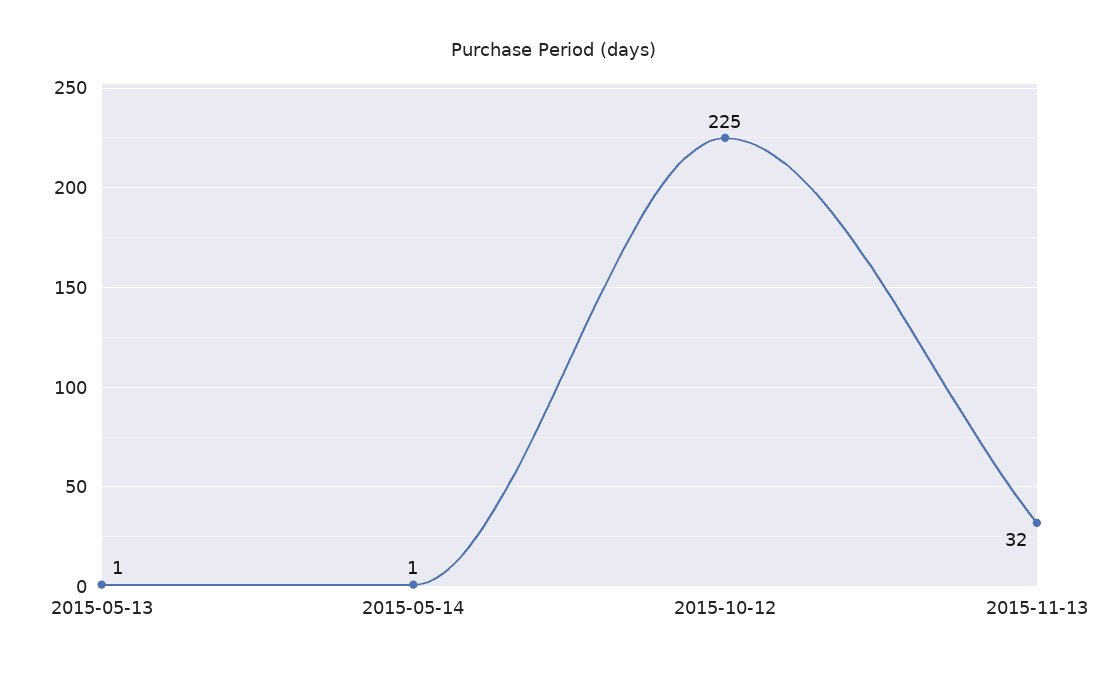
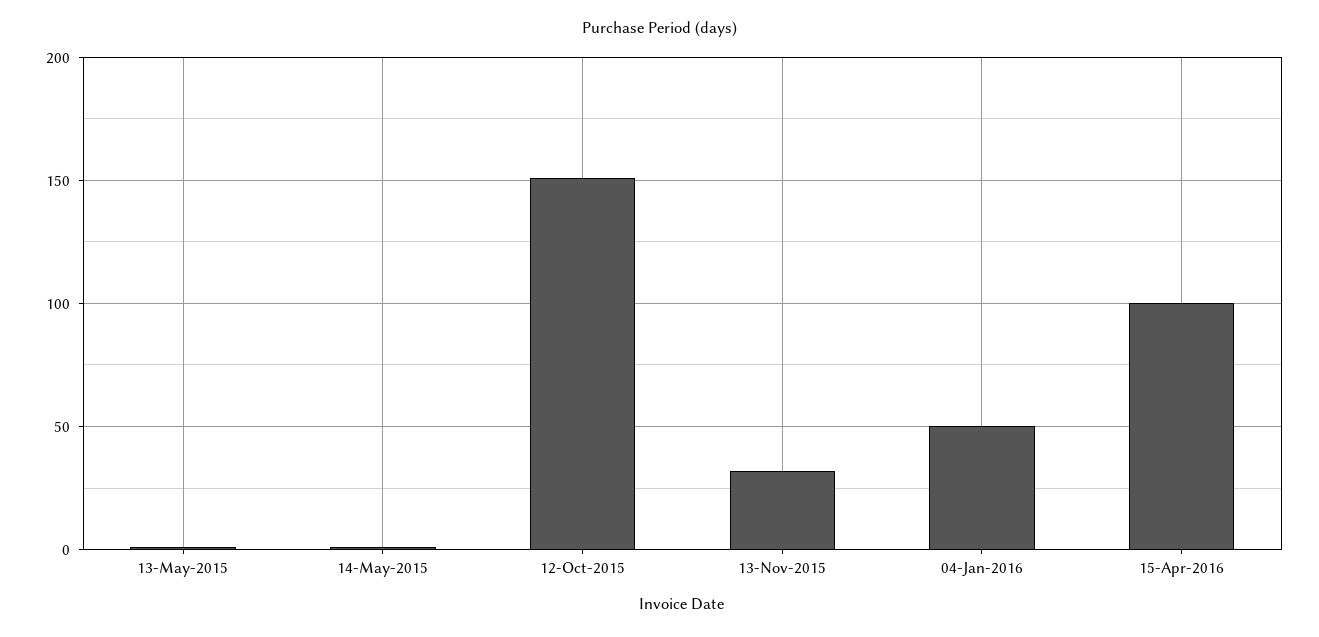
2015-10-12: 225 -> 150
04-Jan-2016: none -> 50
15-Apr-2016: none -> 100

